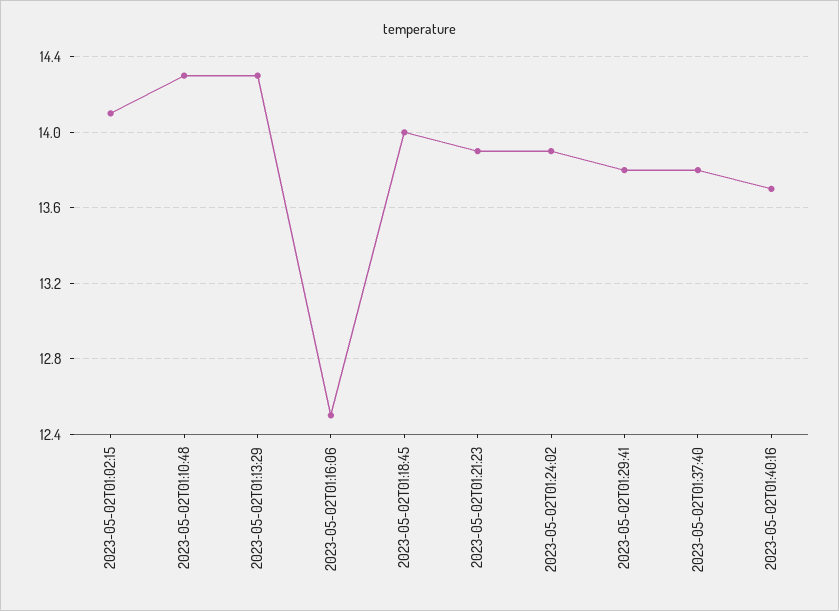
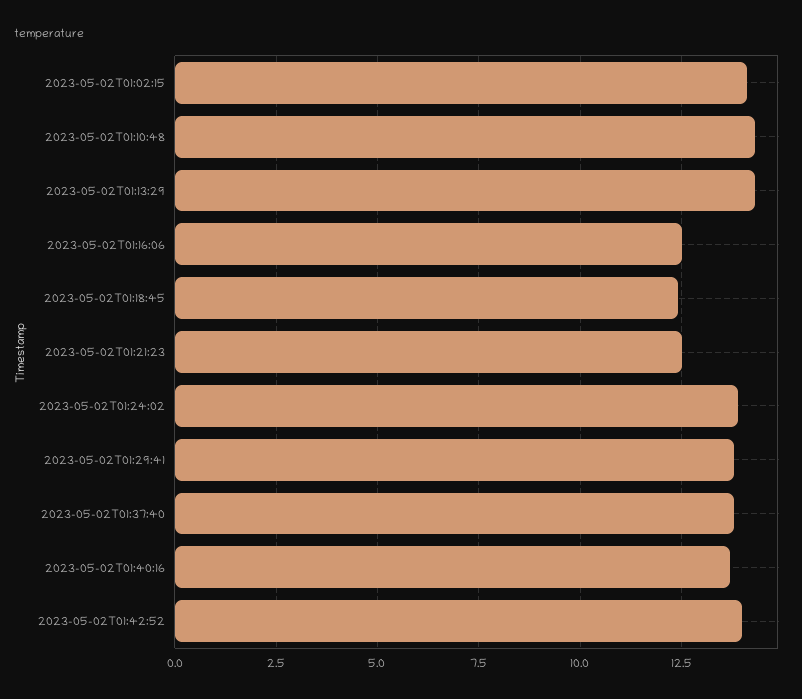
2023-05-02T01:18:45: 14 -> 12.5
2023-05-02T01:21:23: 13.9 -> 12.5
2023-05-02T01:42:52: none -> 14

